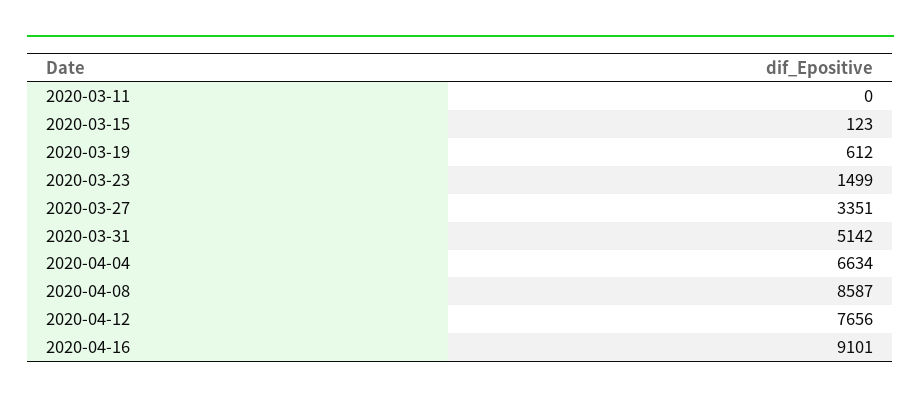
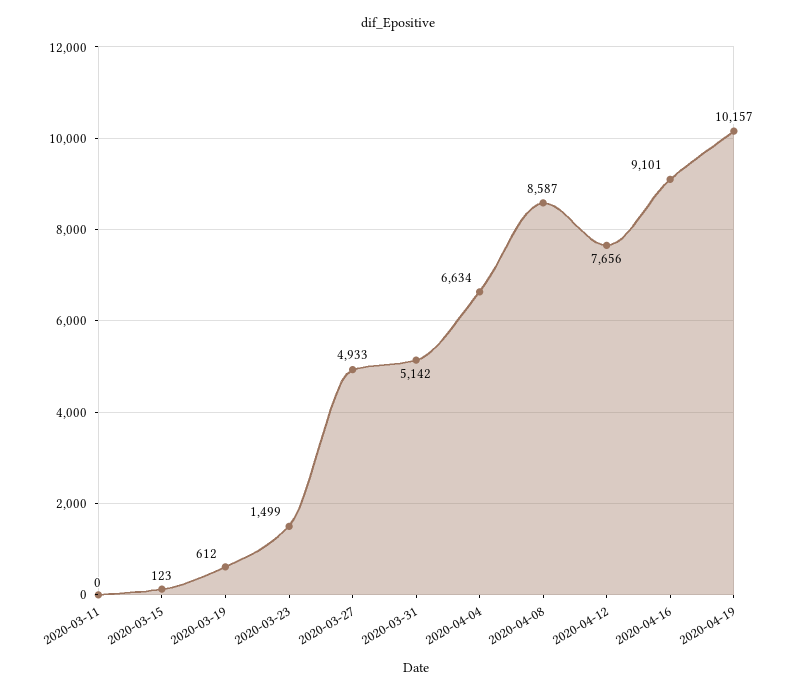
2020-03-27: 3351 -> 4933
2020-04-19: none -> 10157

